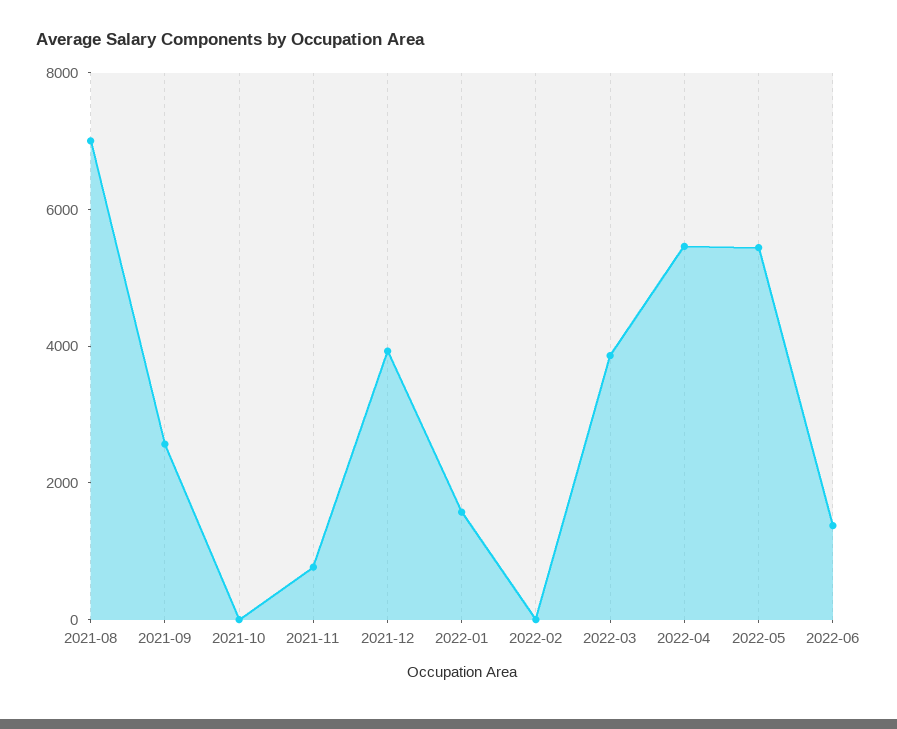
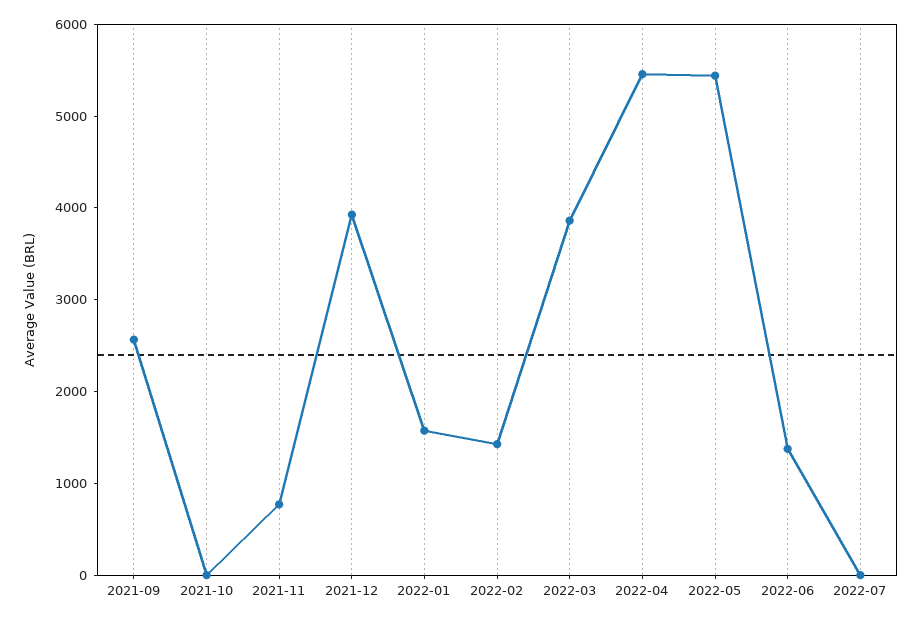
2021-08: 7000 -> none
2022-02: 0 -> 1400
2022-07: none -> 0

